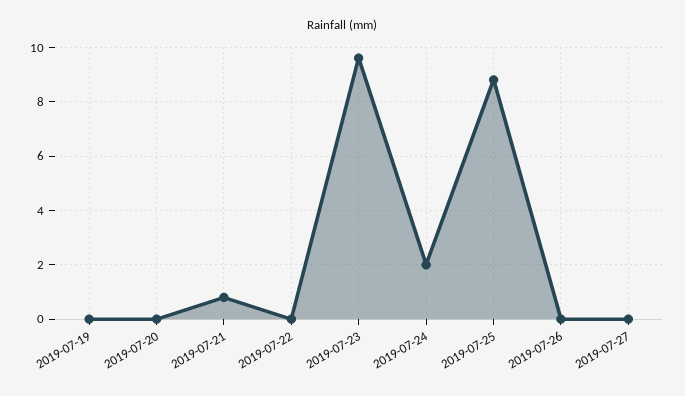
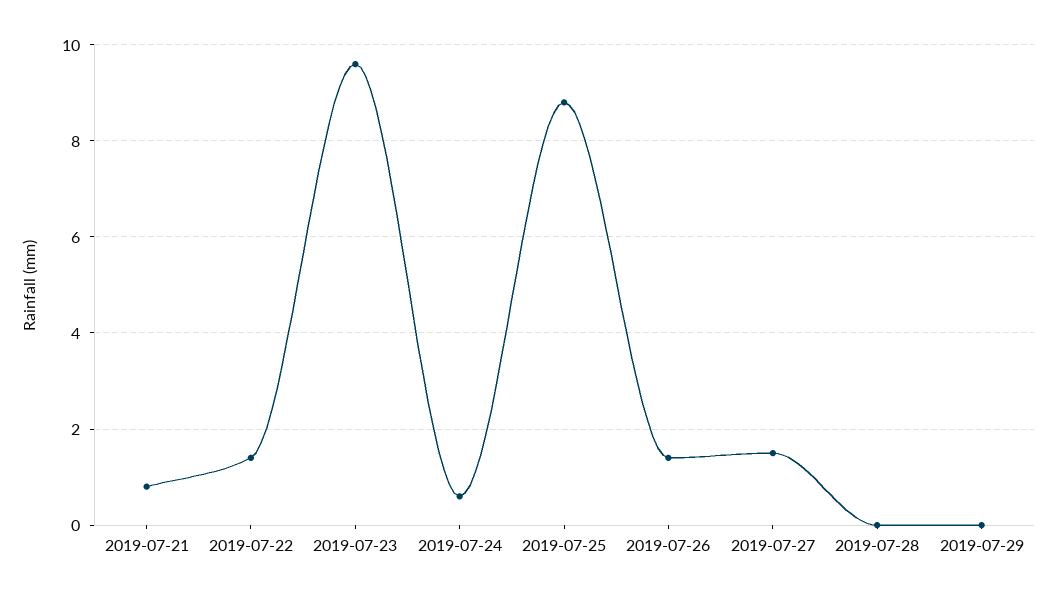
2019-07-19: 0 -> none
2019-07-20: 0 -> none
2019-07-22: 0 -> 1.5
2019-07-24: 2 -> 0.5
2019-07-26: 0 -> 1.5
2019-07-27: 0 -> 1.5
2019-07-28: none -> 0
2019-07-29: none -> 0

